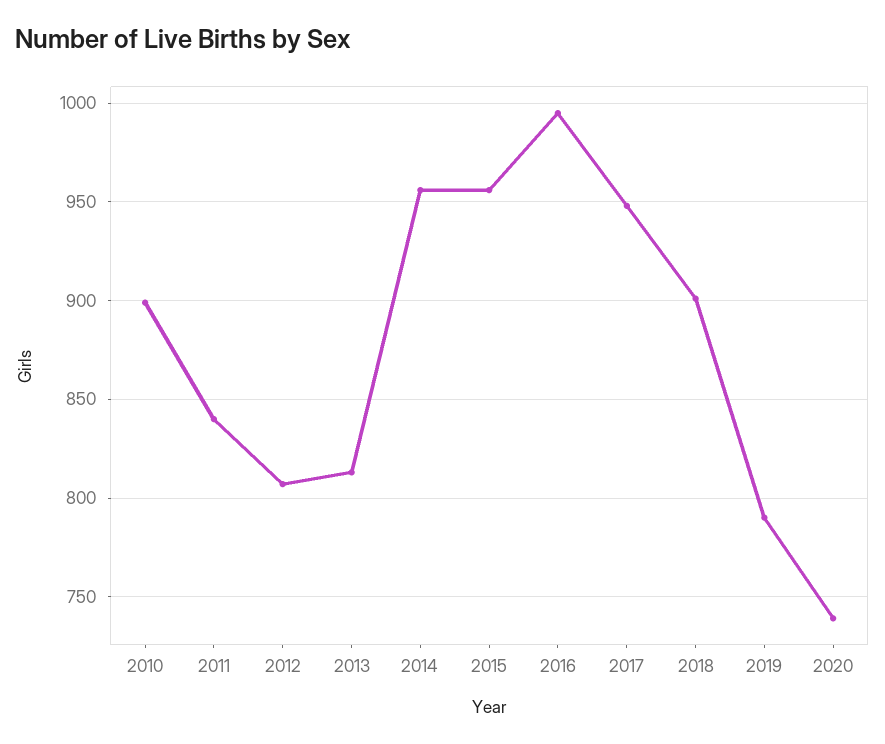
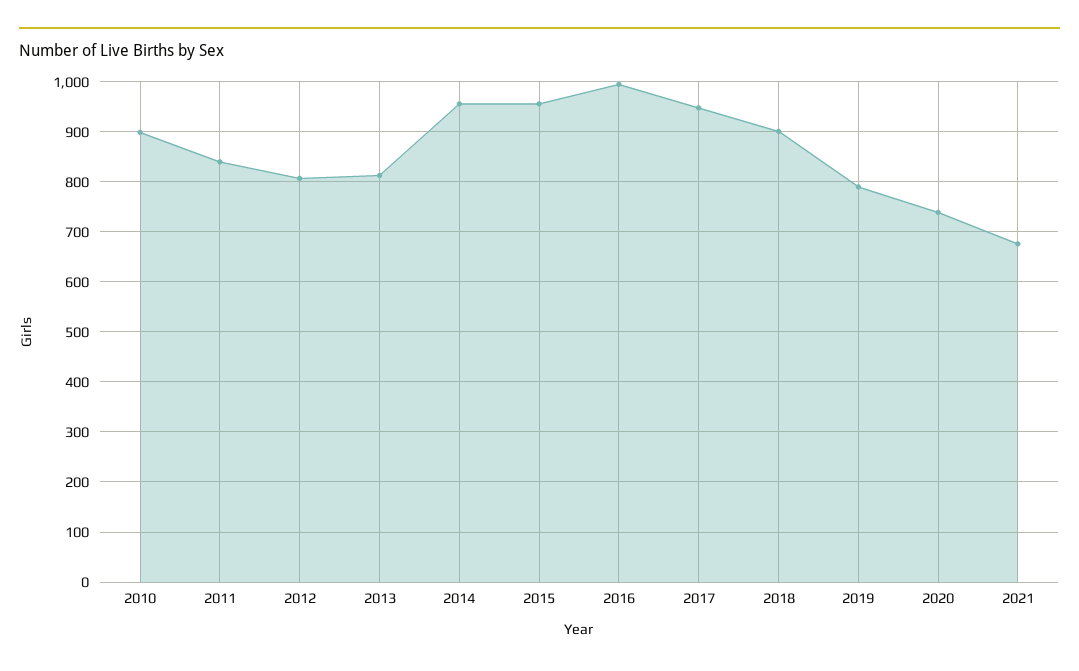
2021: none -> 680

